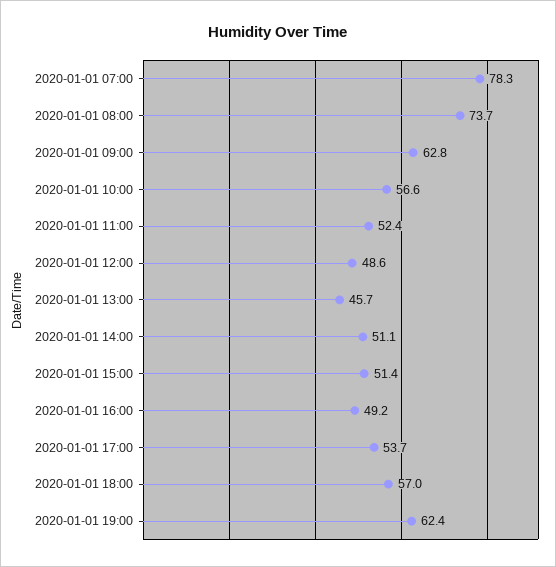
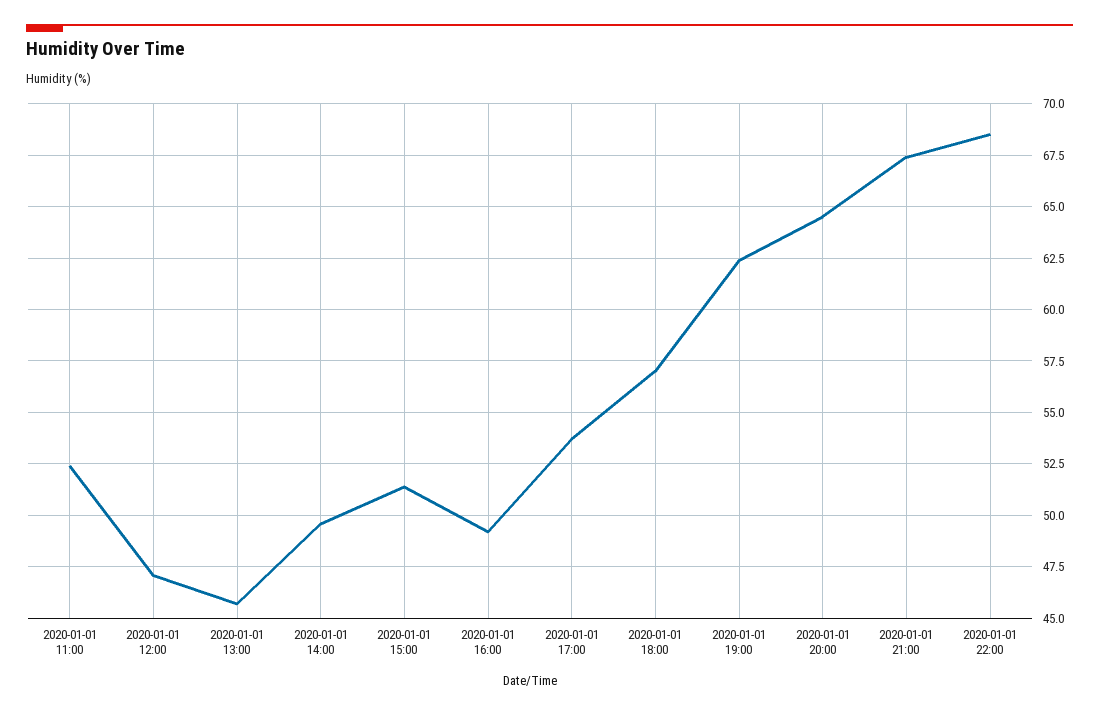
2020-01-01 07:00: 78.3 -> none
2020-01-01 08:00: 73.7 -> none
2020-01-01 09:00: 62.8 -> none
2020-01-01 10:00: 56.6 -> none
2020-01-01 12:00: 48.6 -> 47
2020-01-01 14:00: 51.1 -> 49.5
2020-01-01 20:00: none -> 64.5
2020-01-01 21:00: none -> 67.5
2020-01-01 22:00: none -> 68.5

